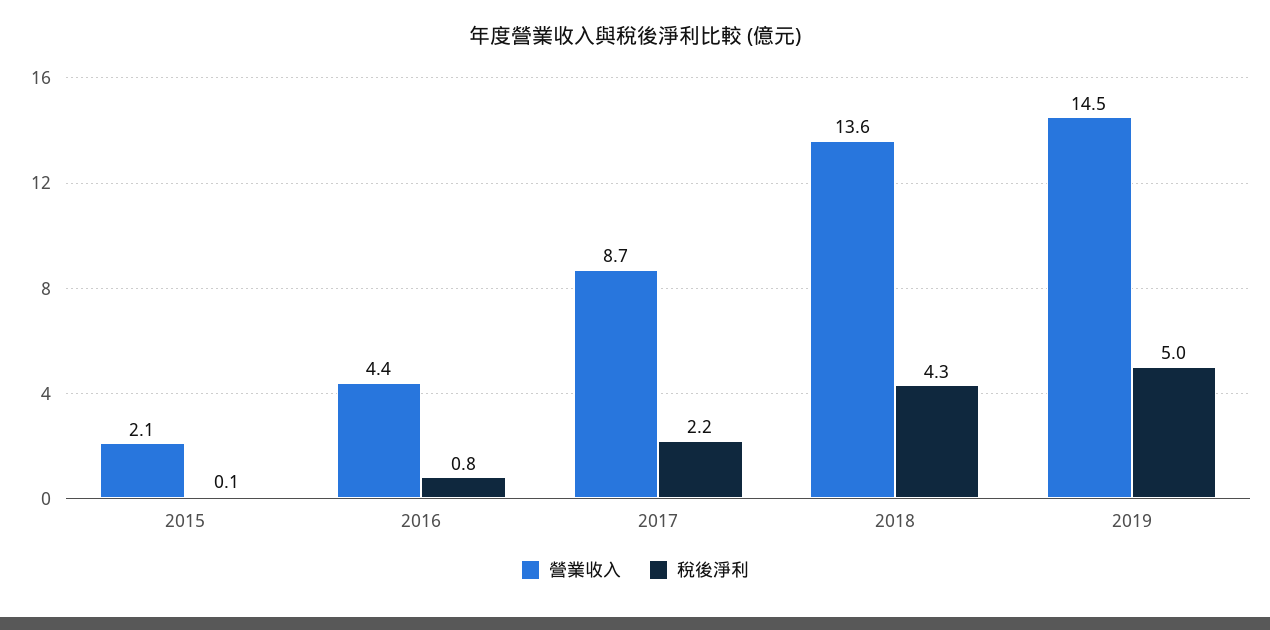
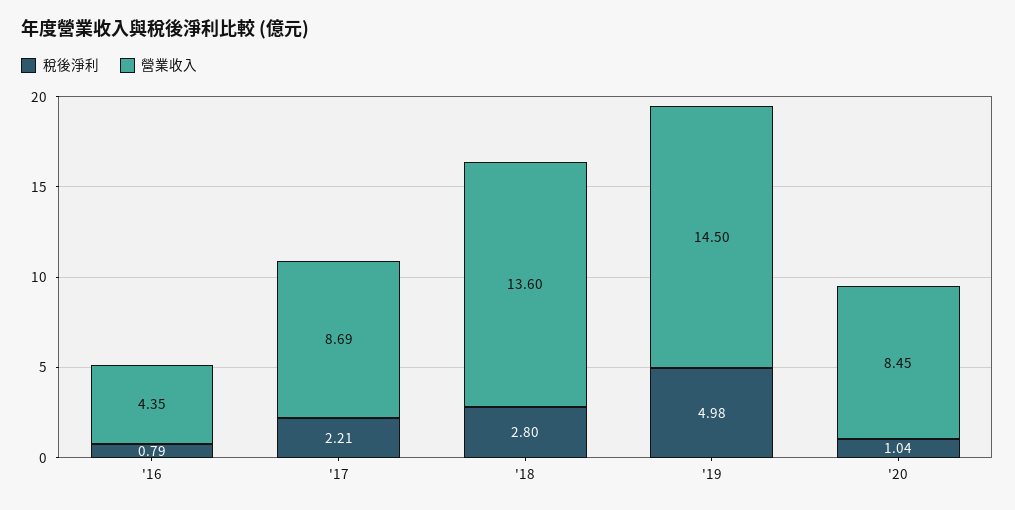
營業收入, 2015: 2.1 -> none
稅後淨利, 2015: 0.1 -> none
稅後淨利, 2018: 4.3 -> 2.8
稅後淨利, '20: none -> 1.04
營業收入, '20: none -> 8.45

